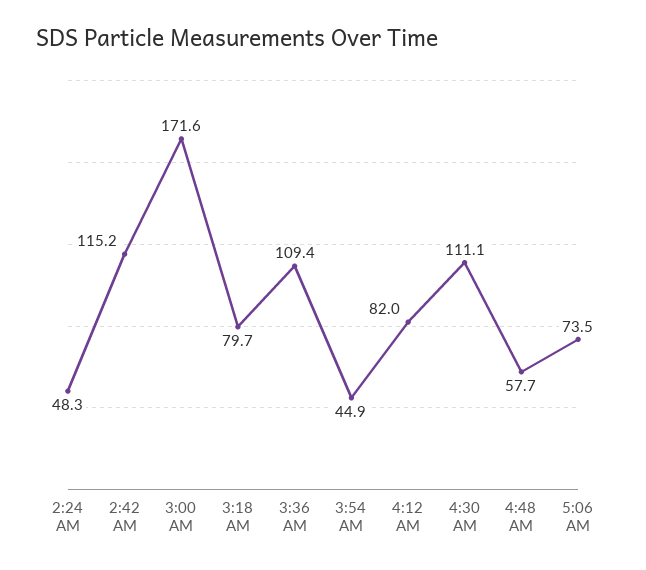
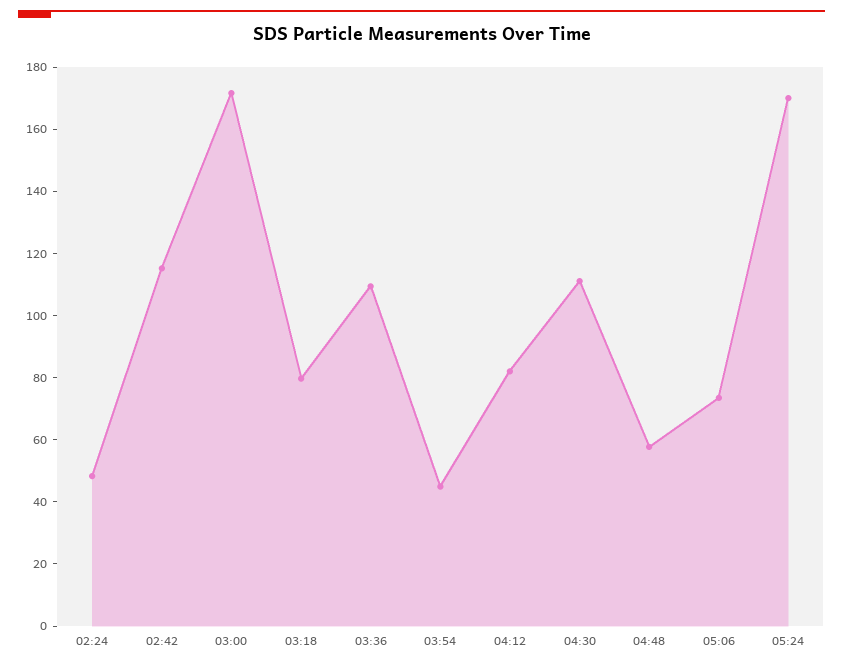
05:24: none -> 170

